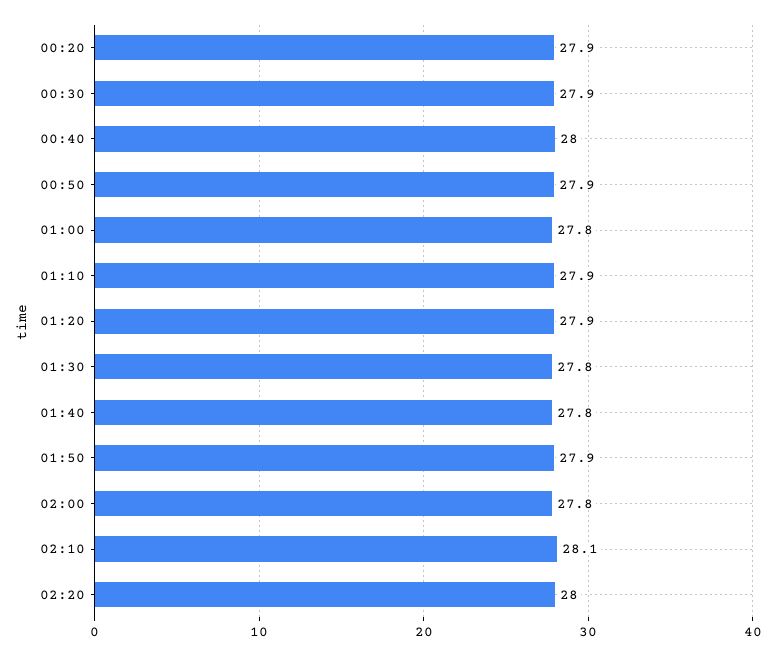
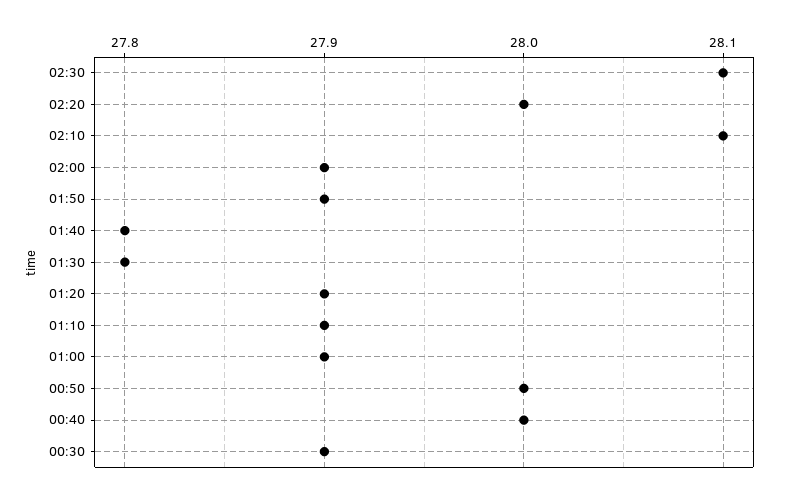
00:20: 27.9 -> none
00:50: 27.9 -> 28
01:00: 27.8 -> 27.9
02:00: 27.8 -> 27.9
02:30: none -> 28.1

